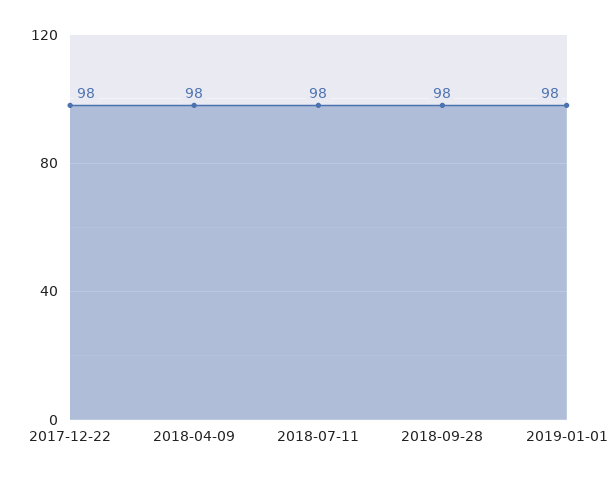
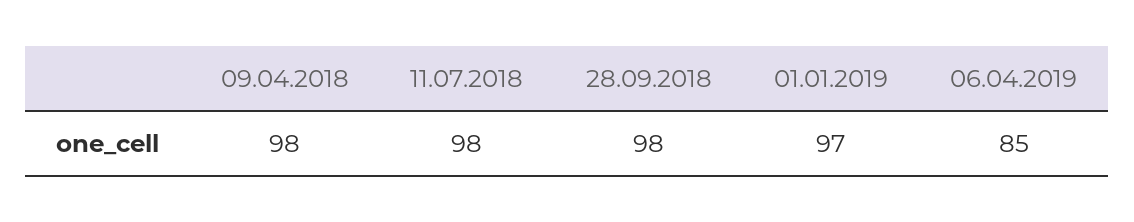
2017-12-22: 98 -> none
2019-01-01: 98 -> 97
06.04.2019: none -> 85

